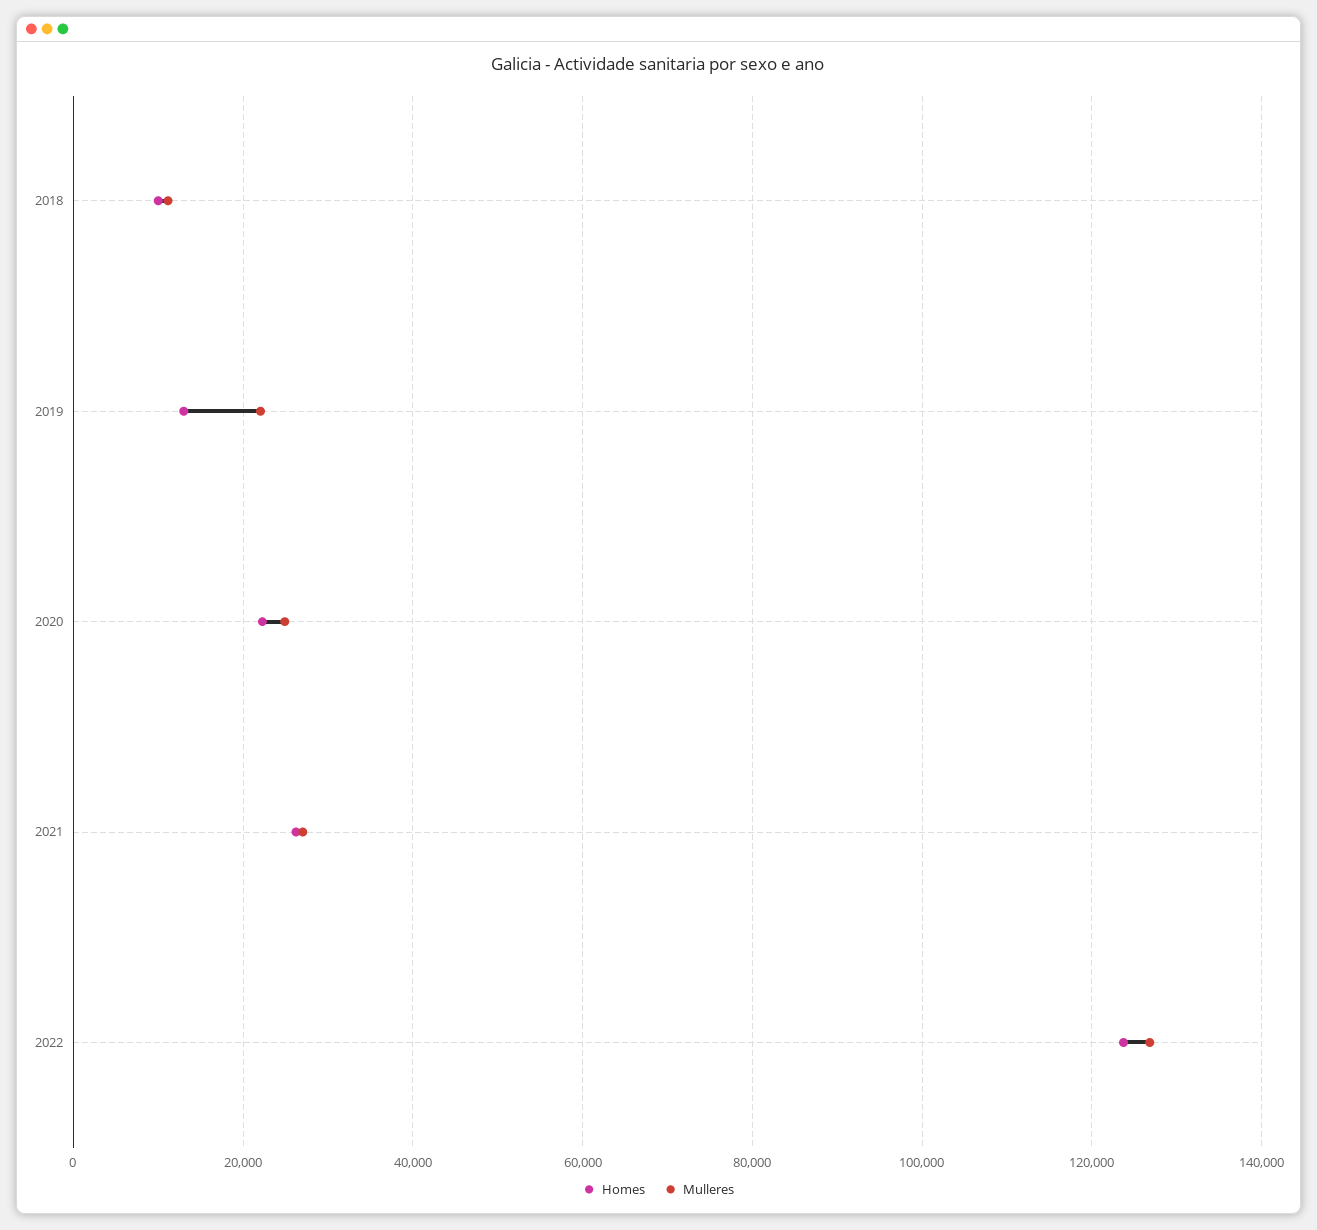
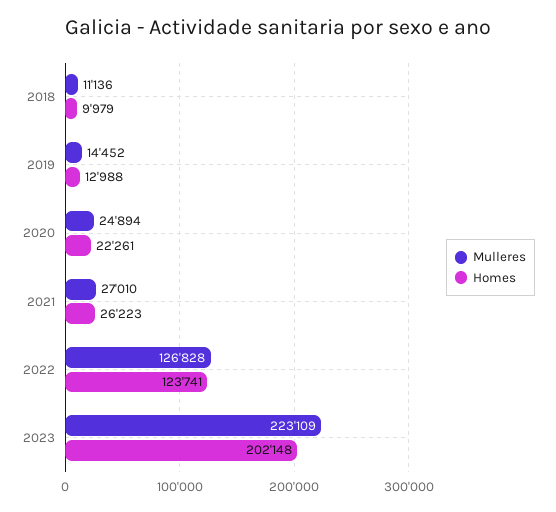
Mulleres, 2019: 22000 -> 14452
Mulleres, 2023: none -> 223109
Homes, 2023: none -> 202148

